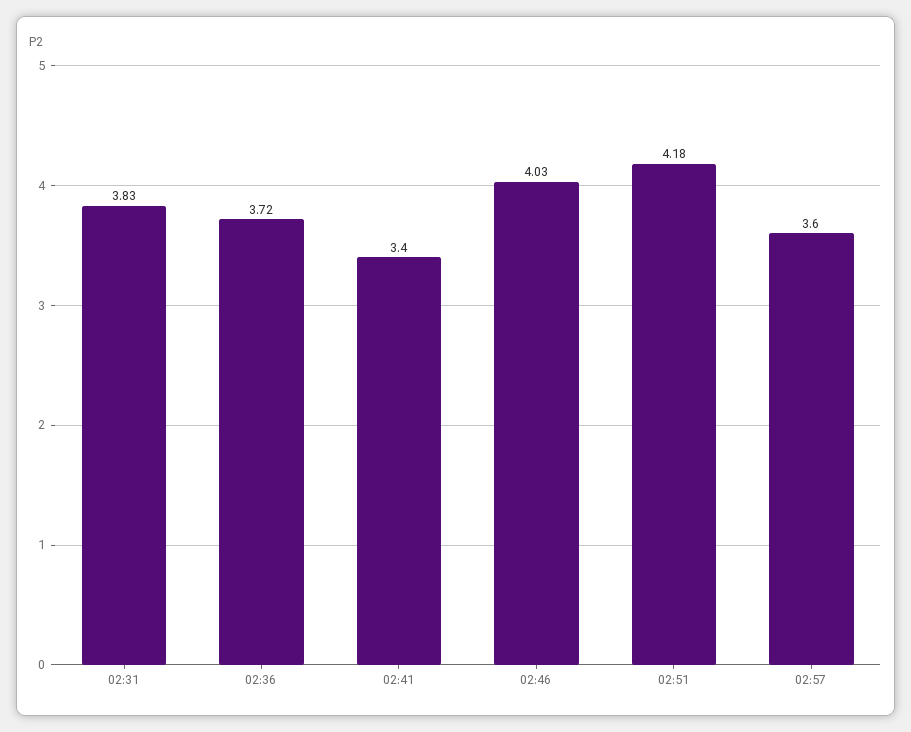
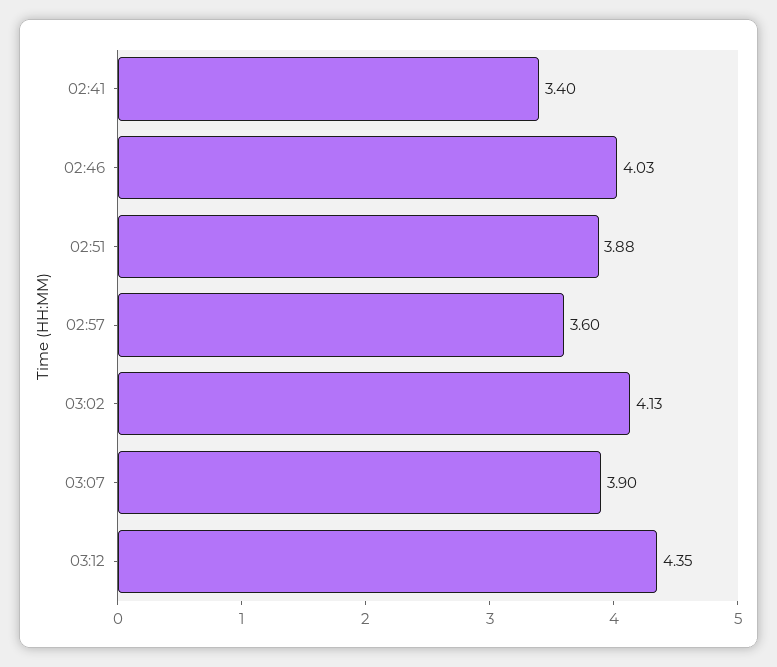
02:31: 3.83 -> none
02:36: 3.72 -> none
02:51: 4.18 -> 3.88
03:02: none -> 4.13
03:07: none -> 3.9
03:12: none -> 4.35

